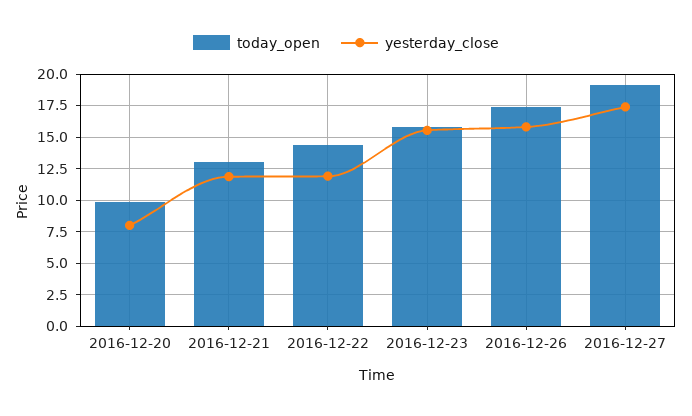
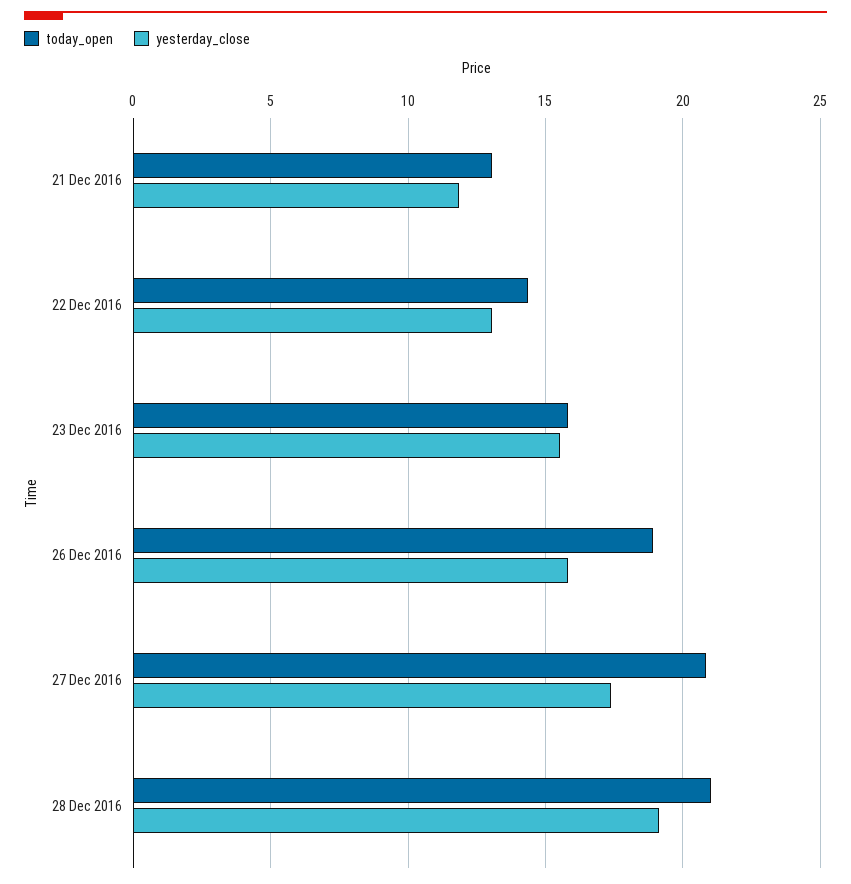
today_open, 2016-12-20: 10 -> none
yesterday_close, 2016-12-20: 8 -> none
yesterday_close, 2016-12-22: 12 -> 13
today_open, 2016-12-26: 17.5 -> 19
today_open, 2016-12-27: 19 -> 21
today_open, 28 Dec 2016: none -> 21
yesterday_close, 28 Dec 2016: none -> 19

